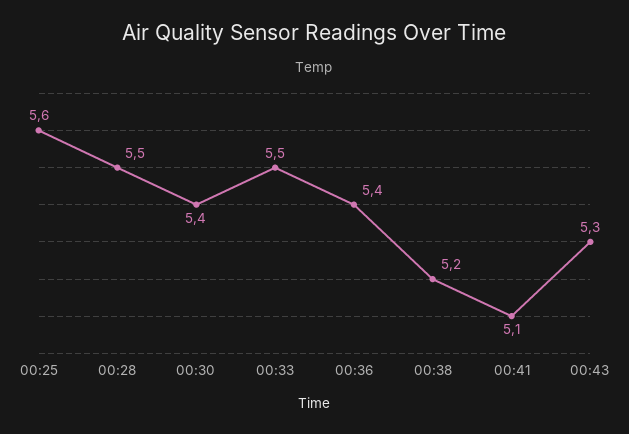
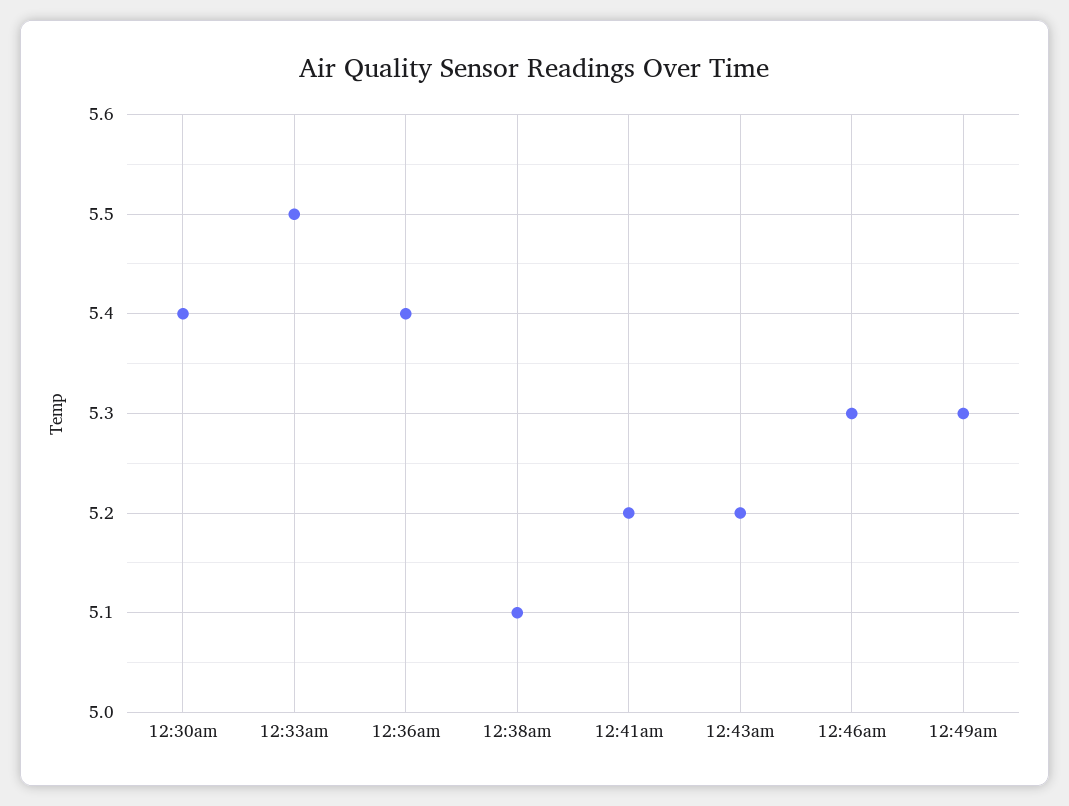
00:25: 5.6 -> none
00:28: 5.5 -> none
00:38: 5.2 -> 5.1
00:41: 5.1 -> 5.2
00:43: 5.3 -> 5.2
12:46am: none -> 5.3
12:49am: none -> 5.3

